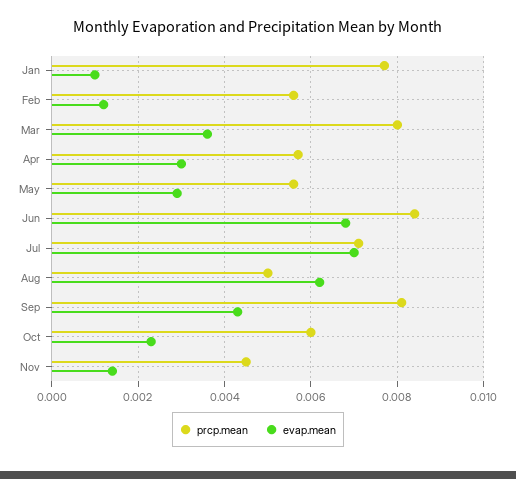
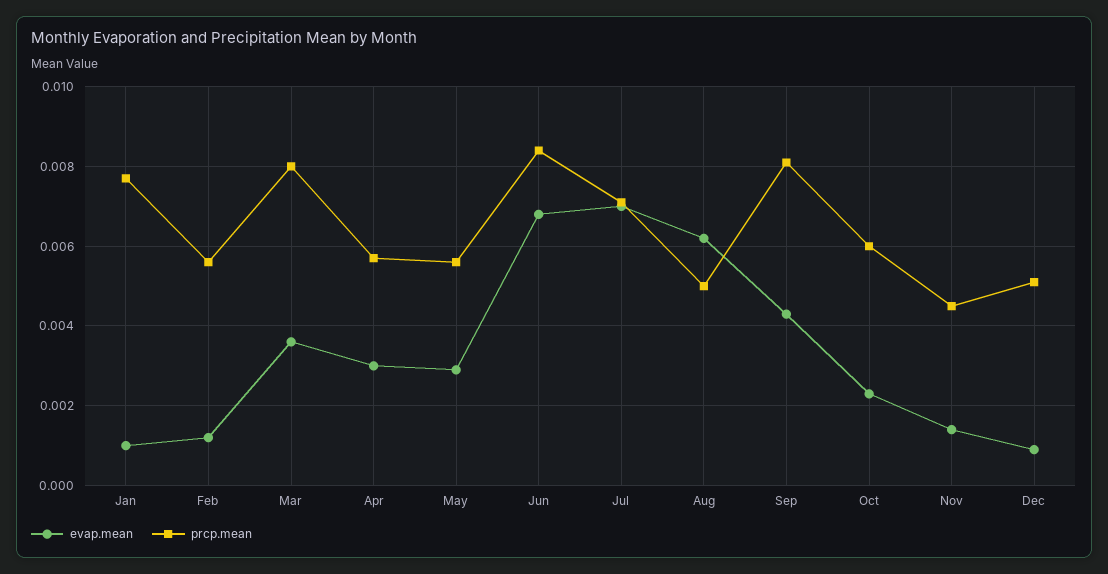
evap.mean, Dec: none -> 0.001
prcp.mean, Dec: none -> 0.005

